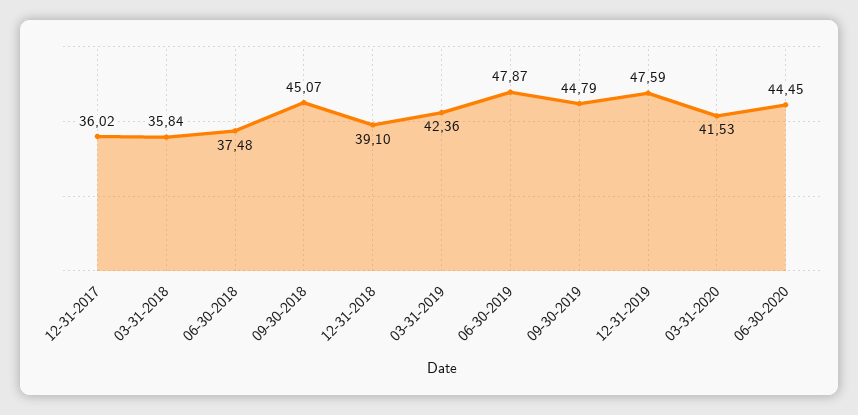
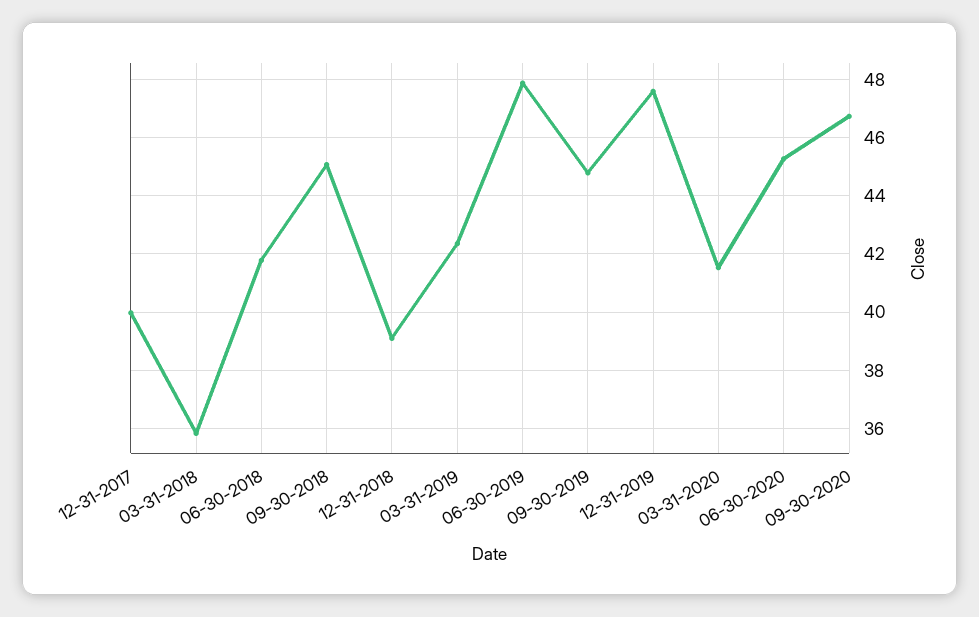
12-31-2017: 36.02 -> 40
06-30-2018: 37.48 -> 41.75
06-30-2020: 44.45 -> 45.25
09-30-2020: none -> 46.75

